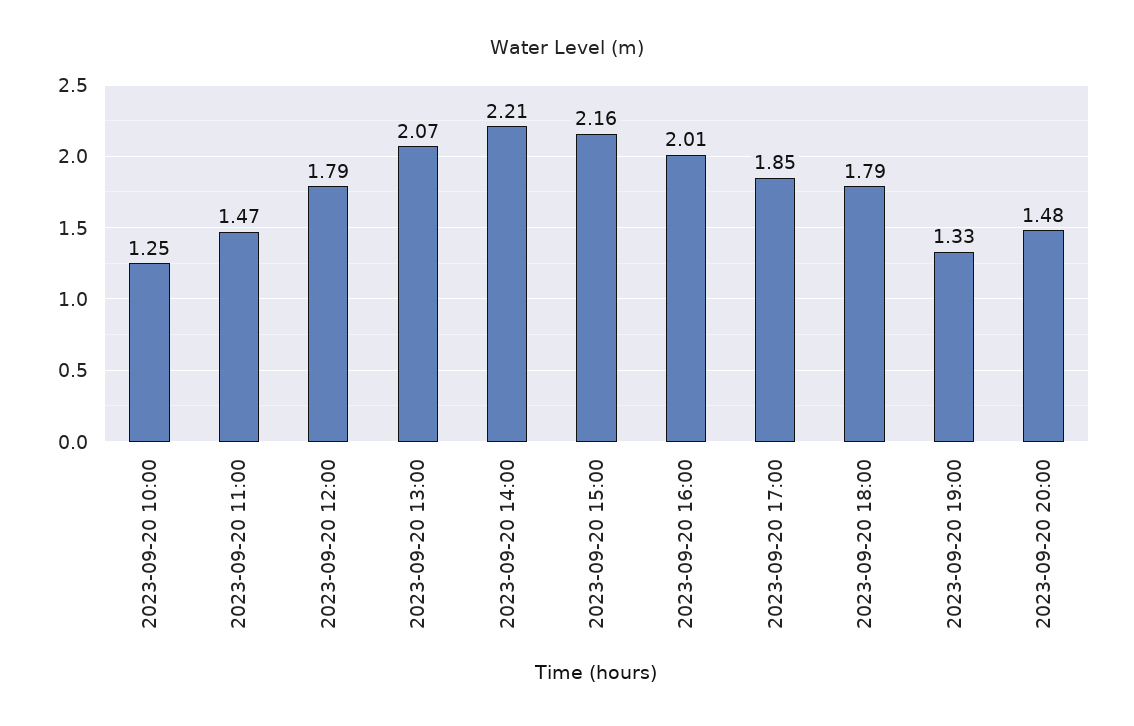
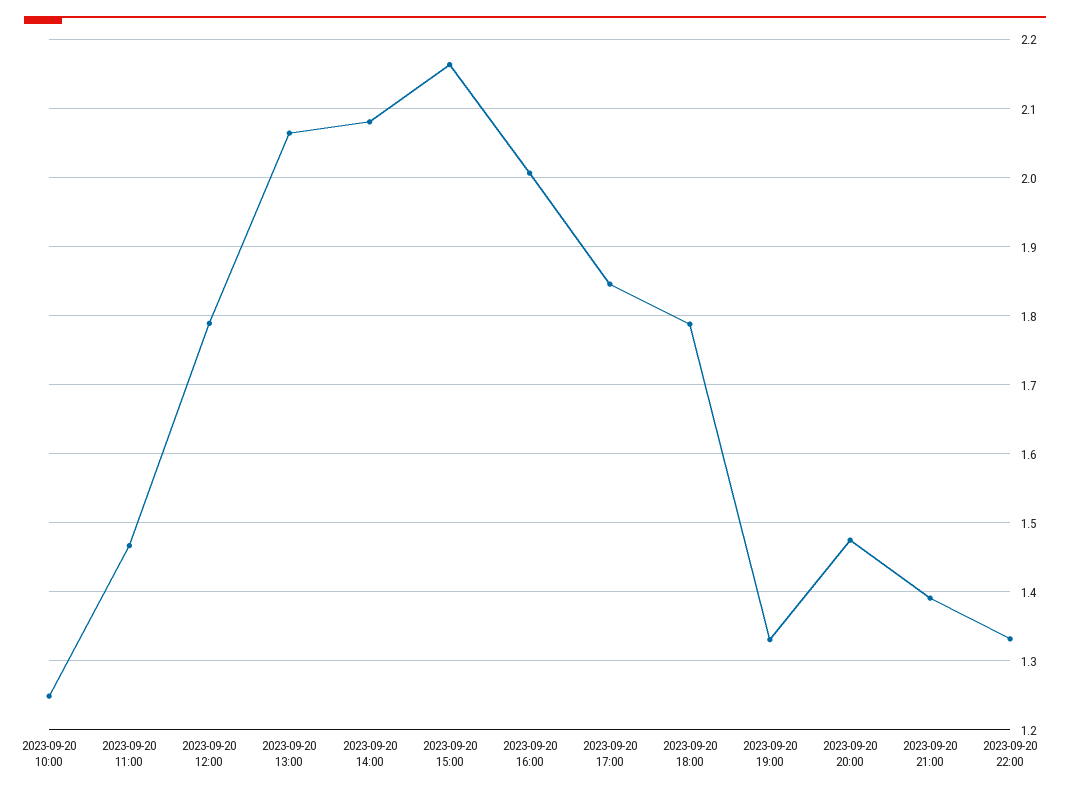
2023-09-20 14:00: 2.21 -> 2.08
2023-09-20 21:00: none -> 1.39
2023-09-20 22:00: none -> 1.33

